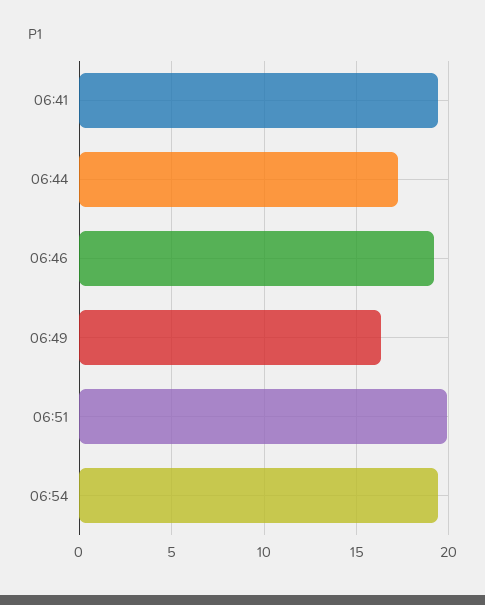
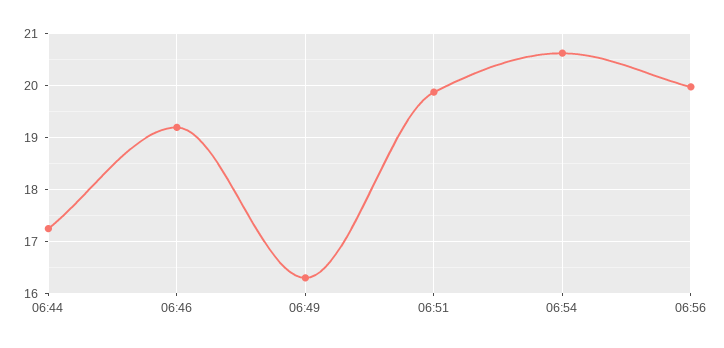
06:41: 19.5 -> none
06:54: 19.5 -> 20.6
06:56: none -> 20

